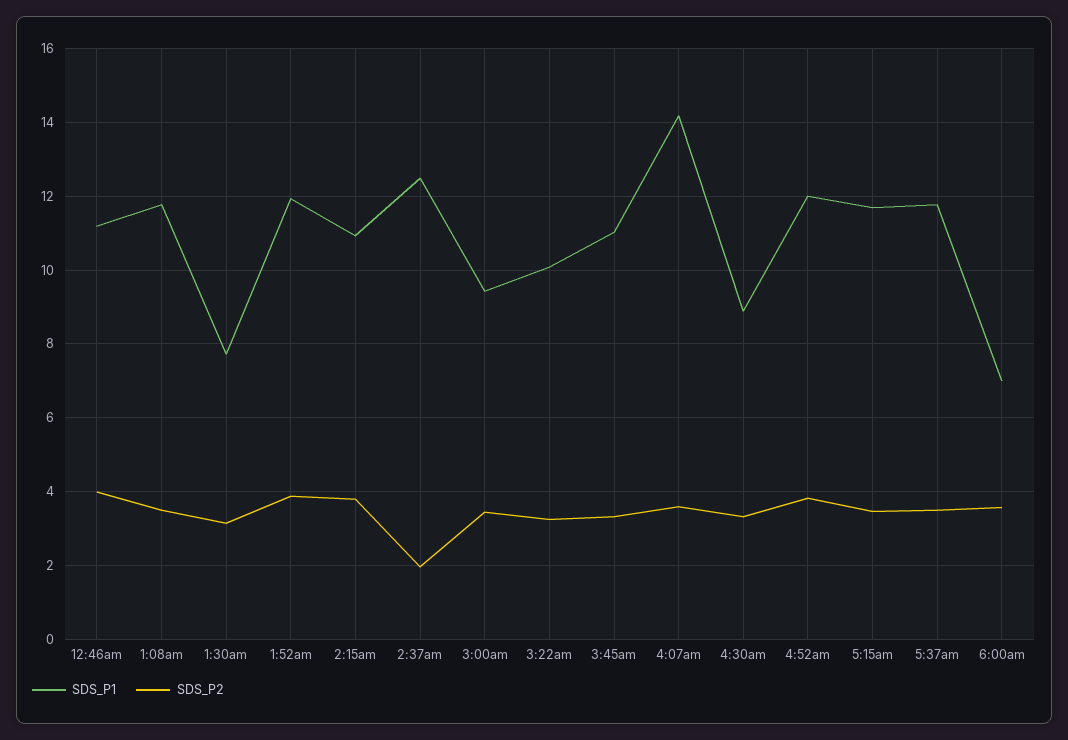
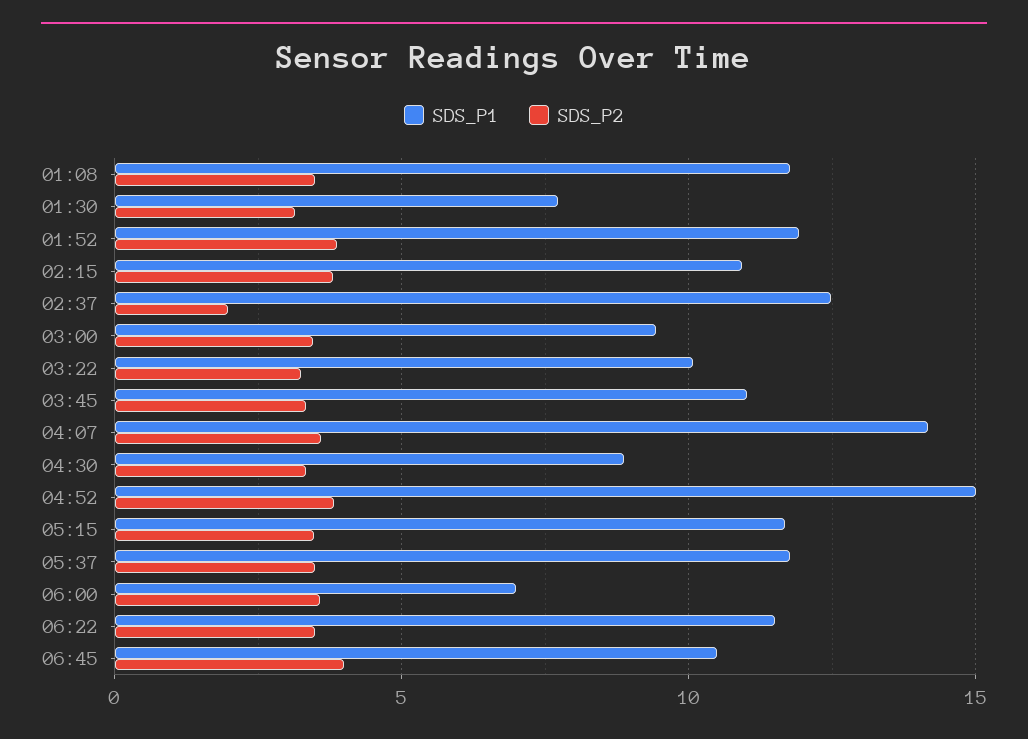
SDS_P1, 12:46am: 11.2 -> none
SDS_P2, 12:46am: 4 -> none
SDS_P1, 4:52am: 12 -> 15
SDS_P1, 06:22: none -> 11.5
SDS_P2, 06:22: none -> 3.5
SDS_P1, 06:45: none -> 10.5
SDS_P2, 06:45: none -> 4

